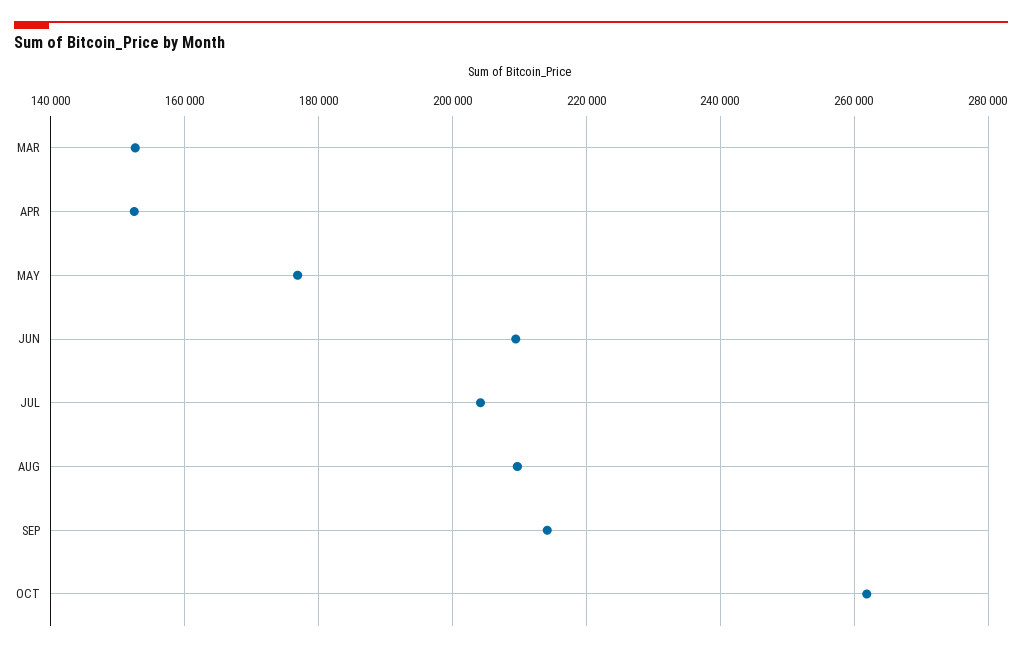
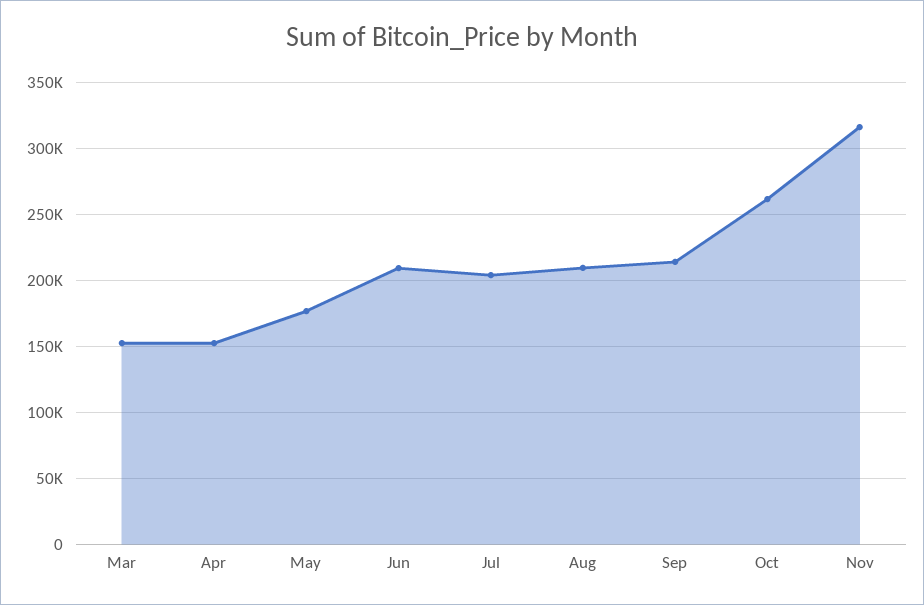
Nov: none -> 315000

